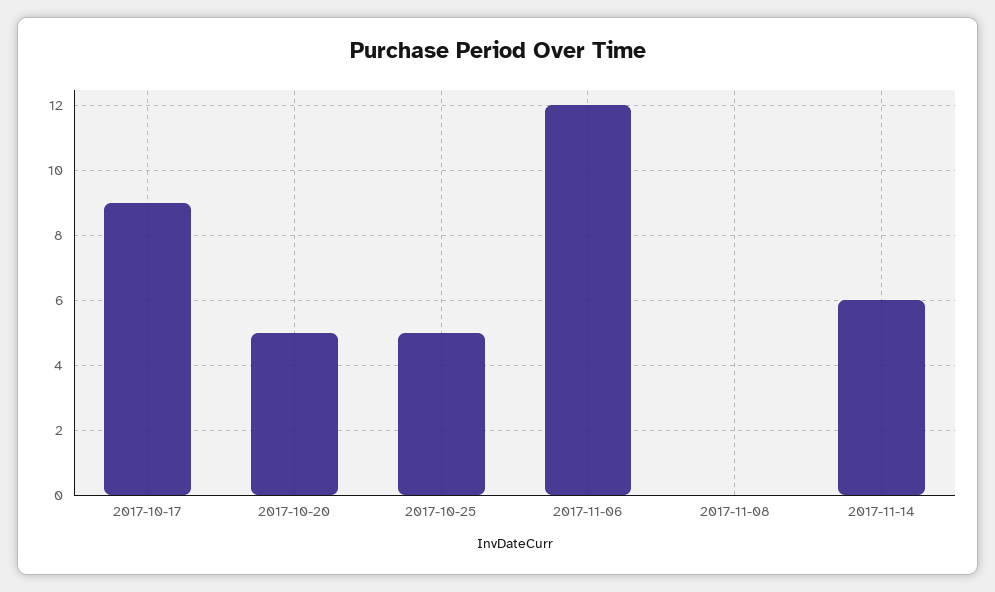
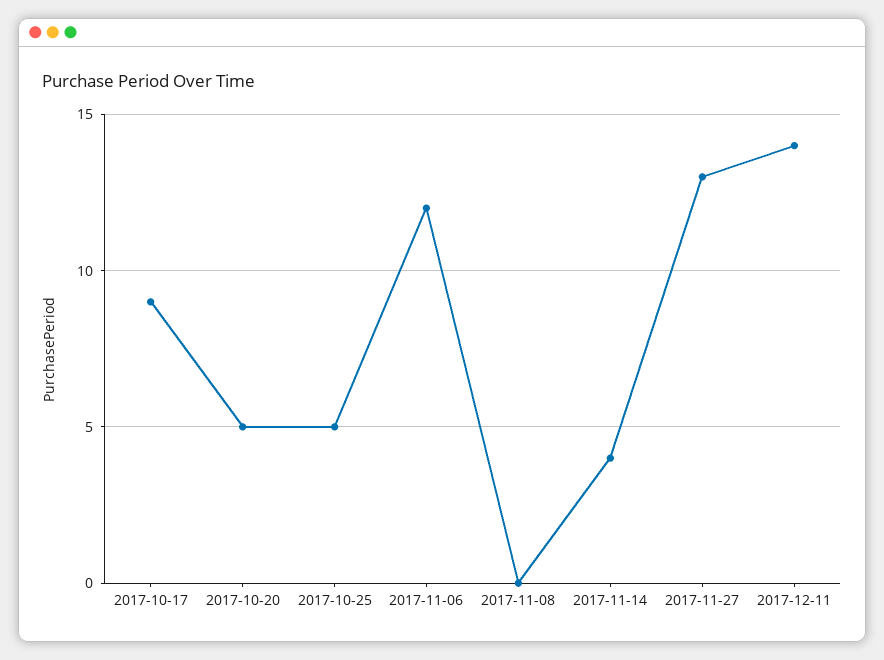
2017-11-14: 6 -> 4
2017-11-27: none -> 13
2017-12-11: none -> 14

